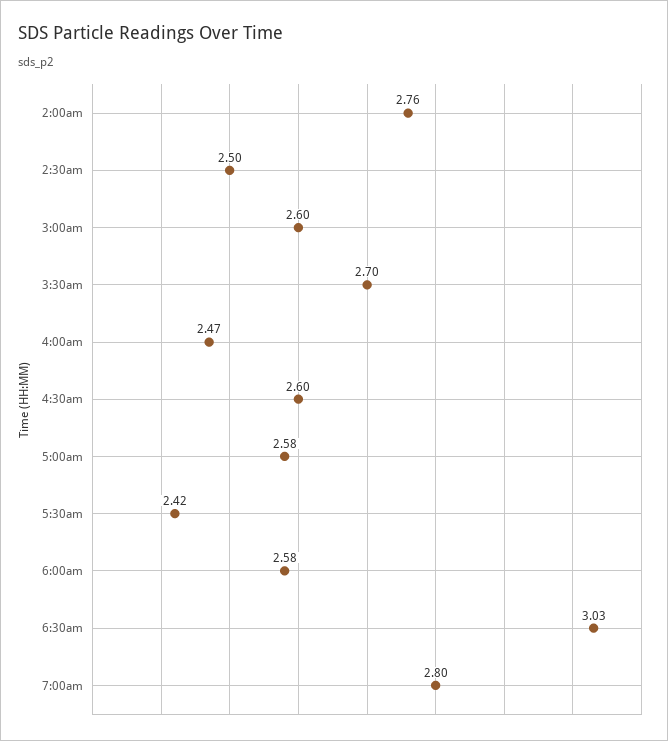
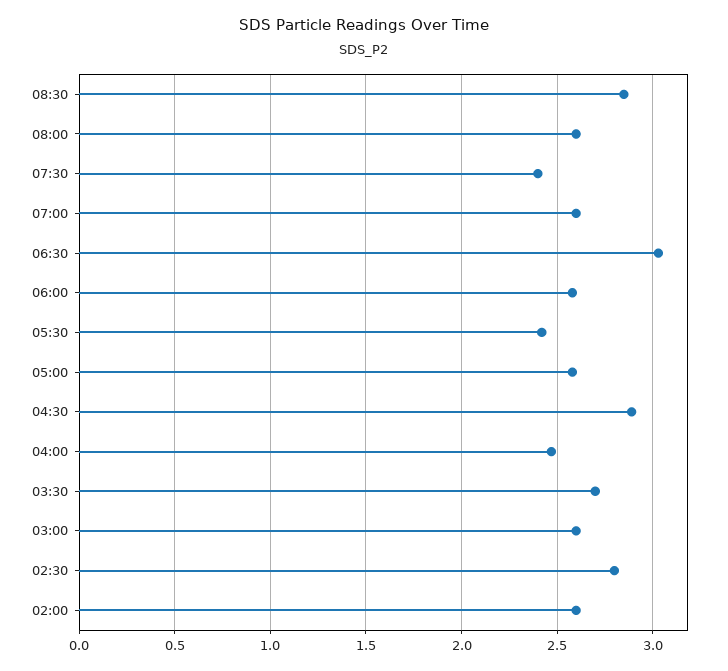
2:00am: 2.76 -> 2.6
2:30am: 2.5 -> 2.8
4:30am: 2.6 -> 2.9
7:00am: 2.8 -> 2.6
08:30: none -> 2.85
08:00: none -> 2.6
07:30: none -> 2.4

